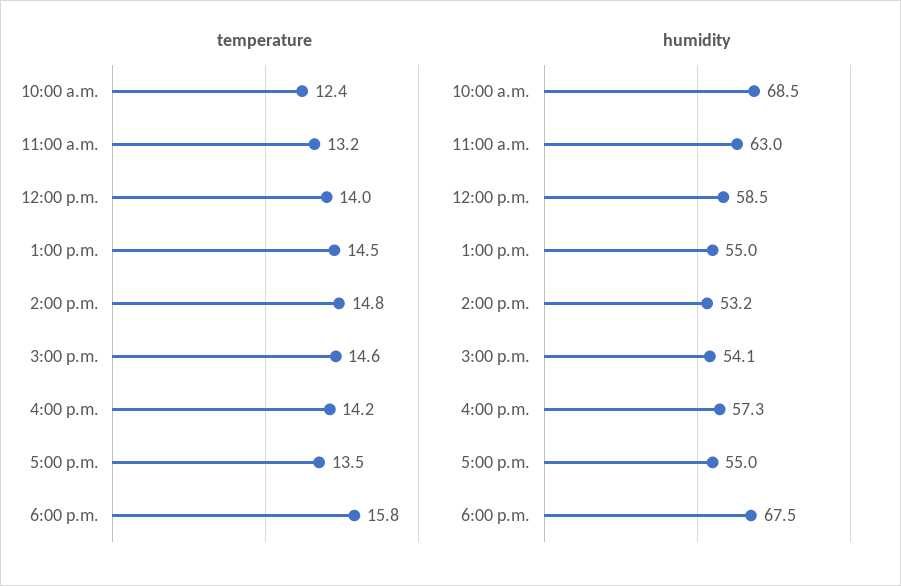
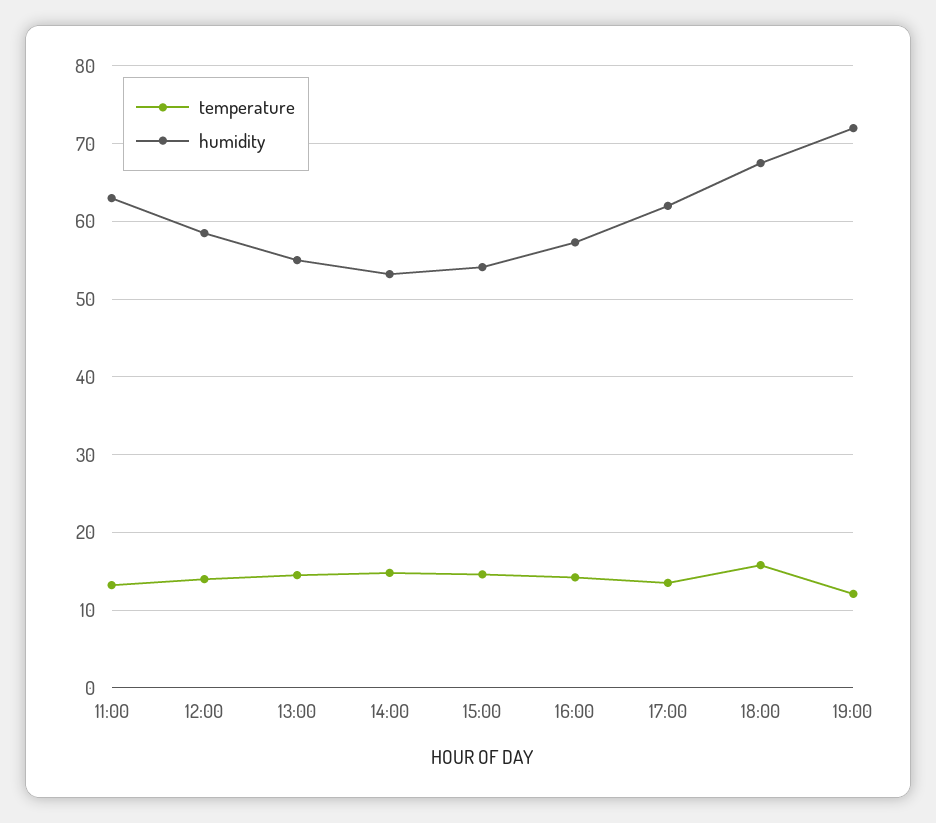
temperature, 10:00 a.m.: 12.4 -> none
humidity, 10:00 a.m.: 68.5 -> none
humidity, 5:00 p.m.: 55 -> 62
temperature, 19:00: none -> 12
humidity, 19:00: none -> 72

